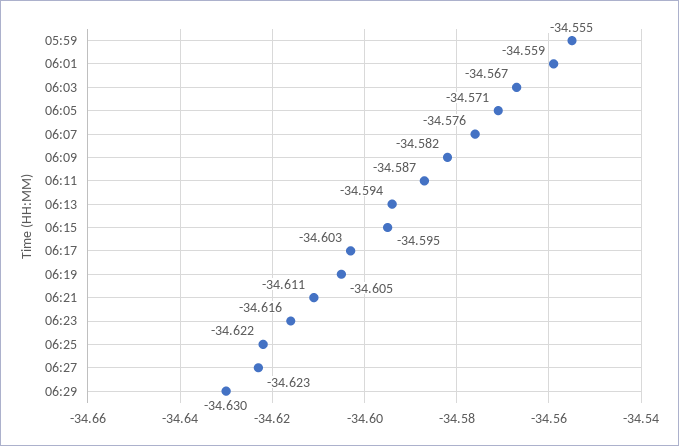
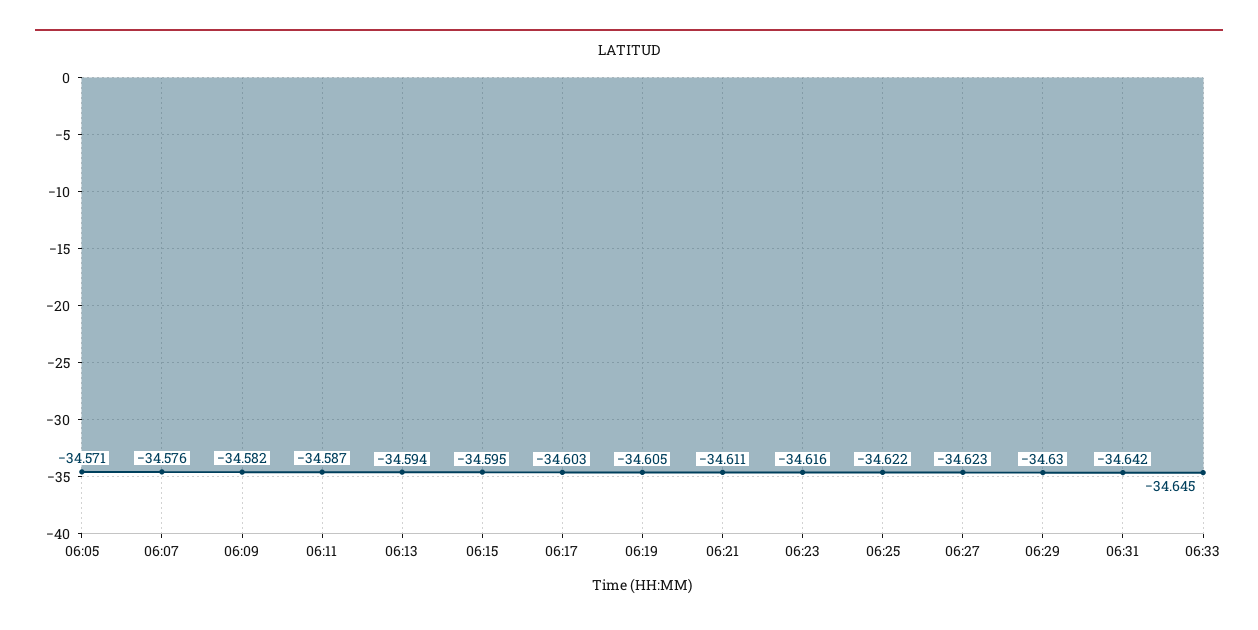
05:59: -34.555 -> none
06:01: -34.559 -> none
06:03: -34.567 -> none
06:31: none -> -34.642
06:33: none -> -34.645

